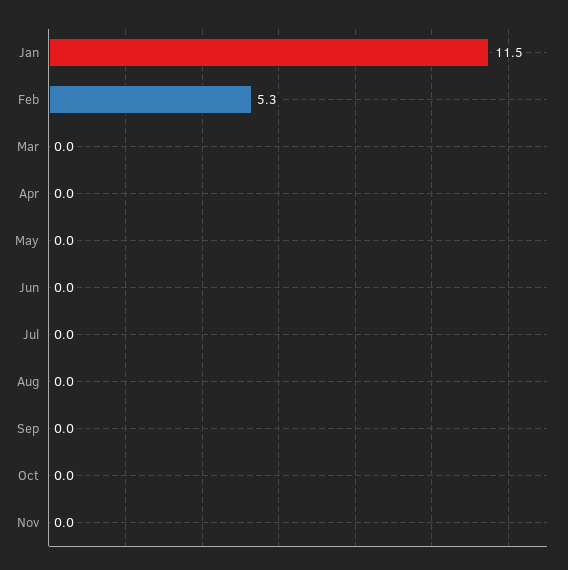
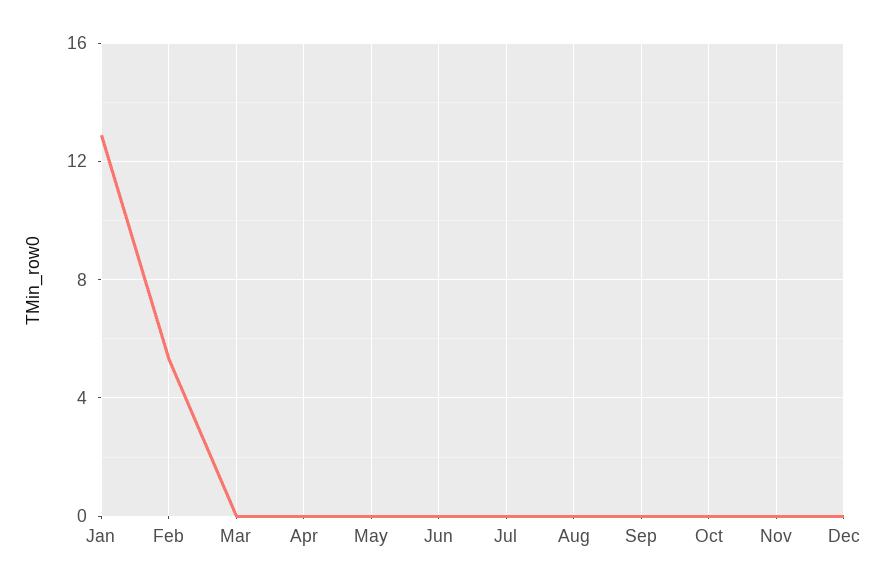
Jan: 11.5 -> 13
Dec: none -> 0

